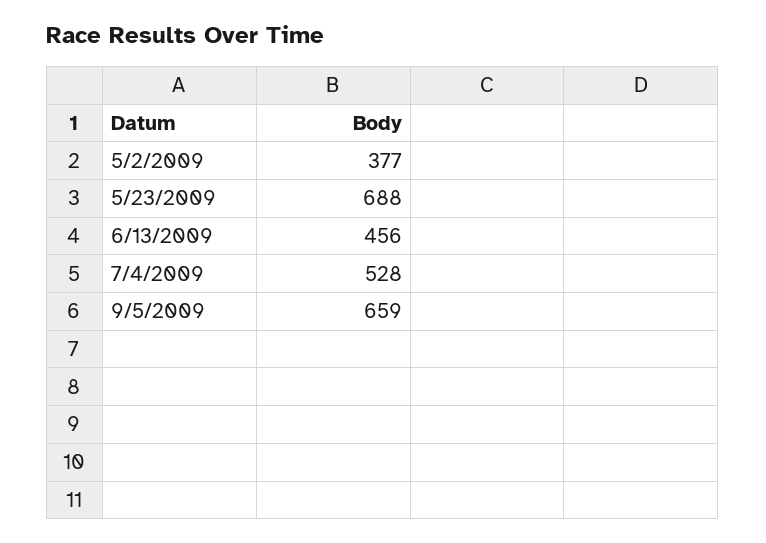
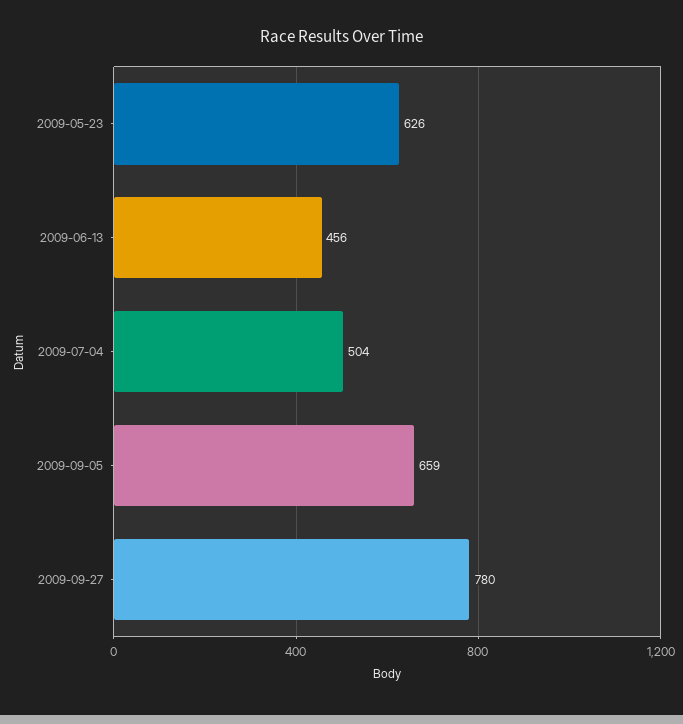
5/2/2009: 377 -> none
5/23/2009: 688 -> 626
7/4/2009: 528 -> 504
2009-09-27: none -> 780

